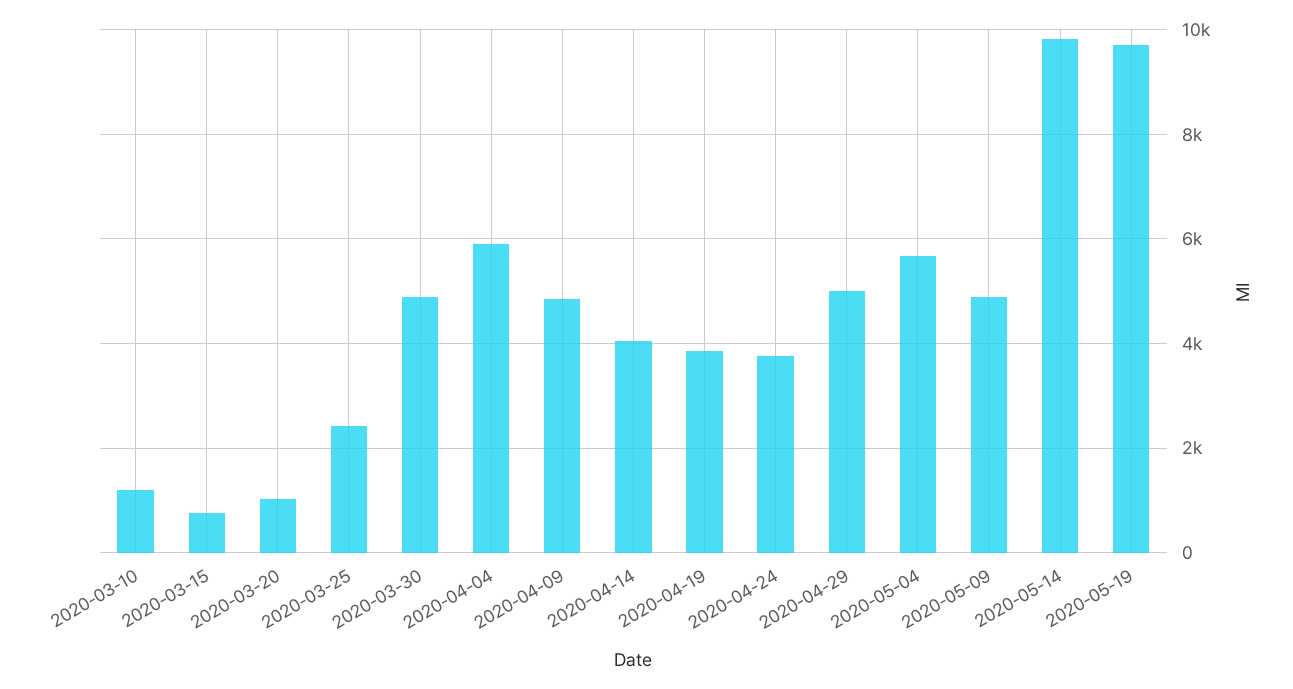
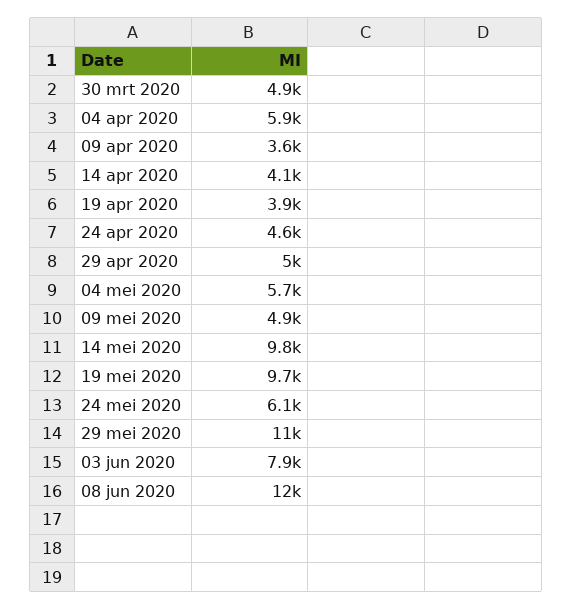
2020-03-10: 1200 -> none
2020-03-15: 800 -> none
2020-03-20: 1000 -> none
2020-03-25: 2400 -> none
2020-04-09: 4800 -> 3600
2020-04-24: 3800 -> 4600
24 mei 2020: none -> 6100
29 mei 2020: none -> 11000
03 jun 2020: none -> 7900
08 jun 2020: none -> 12000

